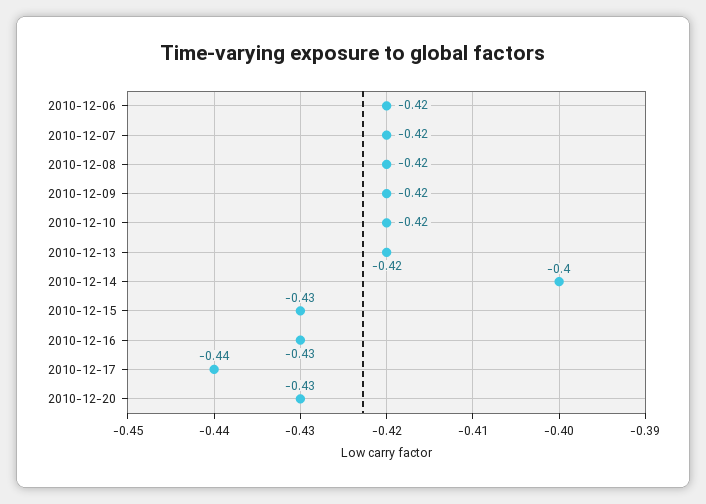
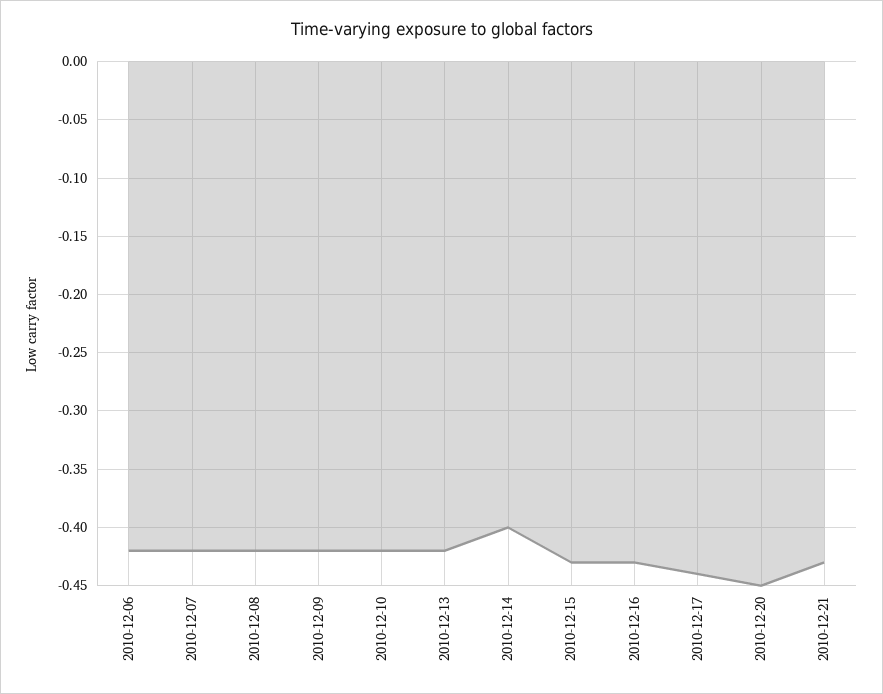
2010-12-20: -0.43 -> -0.45
2010-12-21: none -> -0.43

